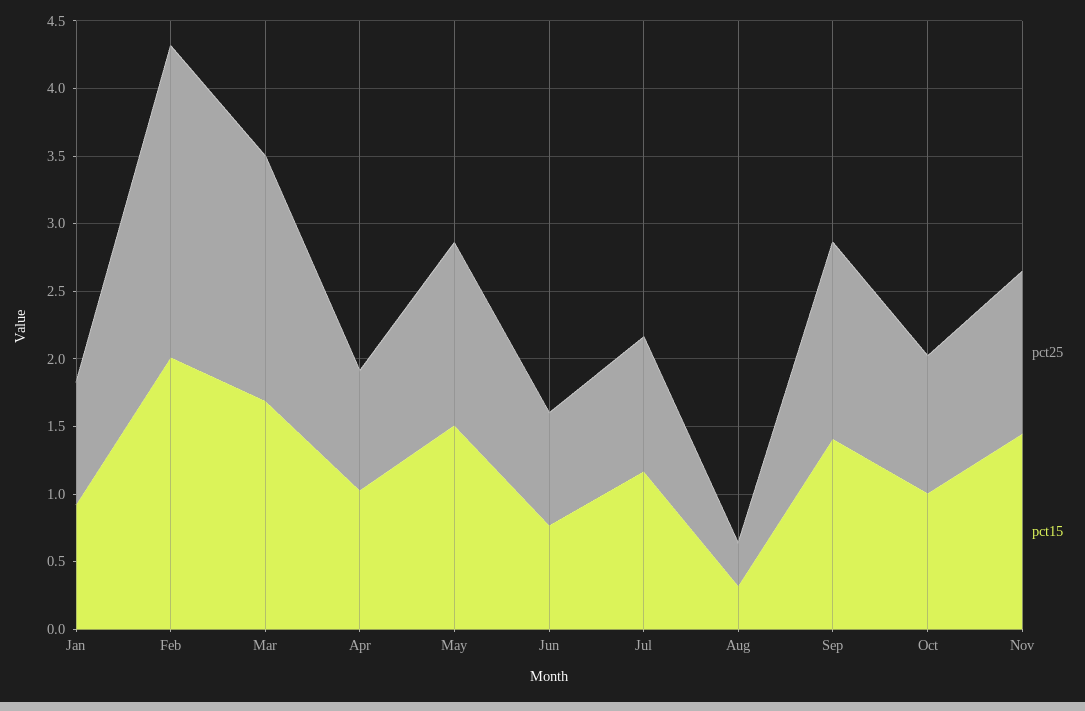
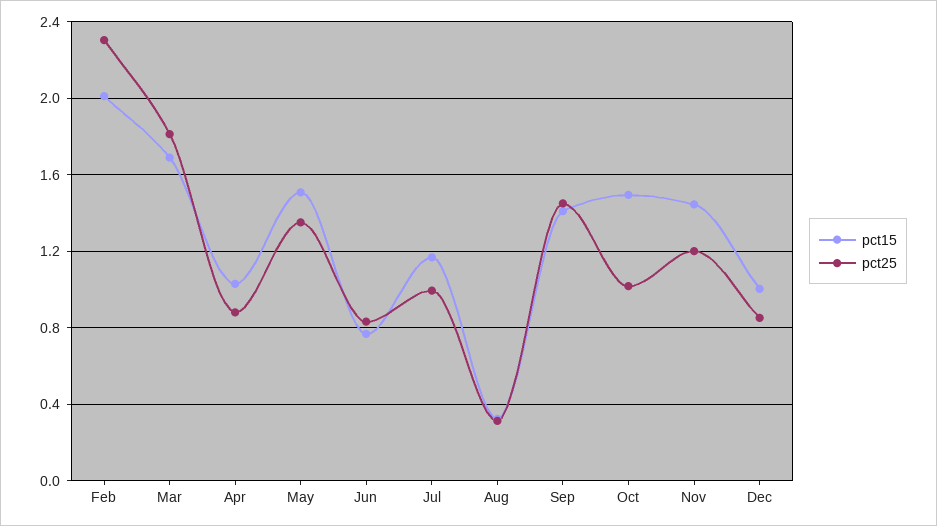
pct25, Jan: 0.9 -> none
pct15, Jan: 0.9 -> none
pct15, Oct: 1 -> 1.5
pct15, Dec: none -> 1
pct25, Dec: none -> 0.85

